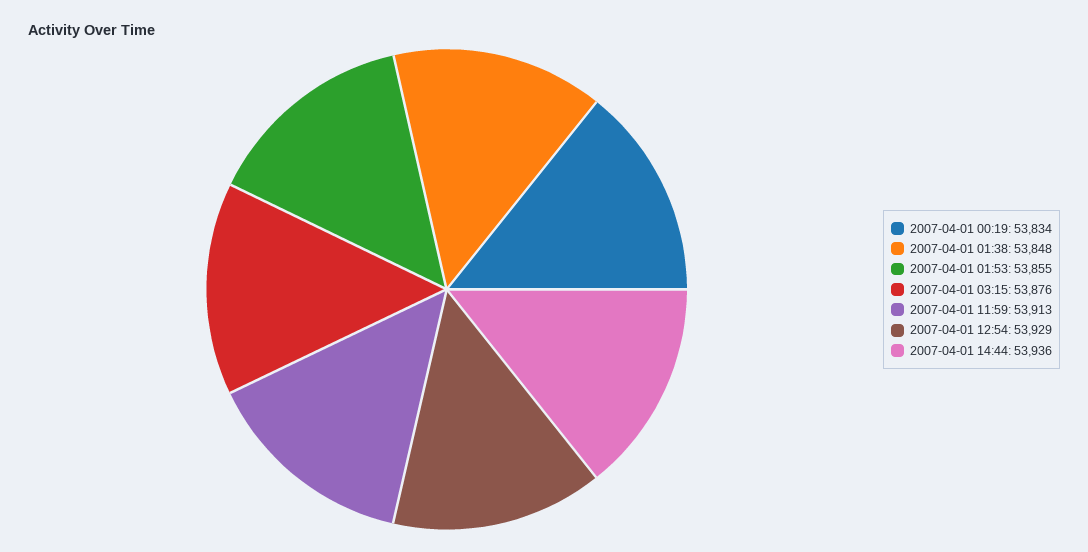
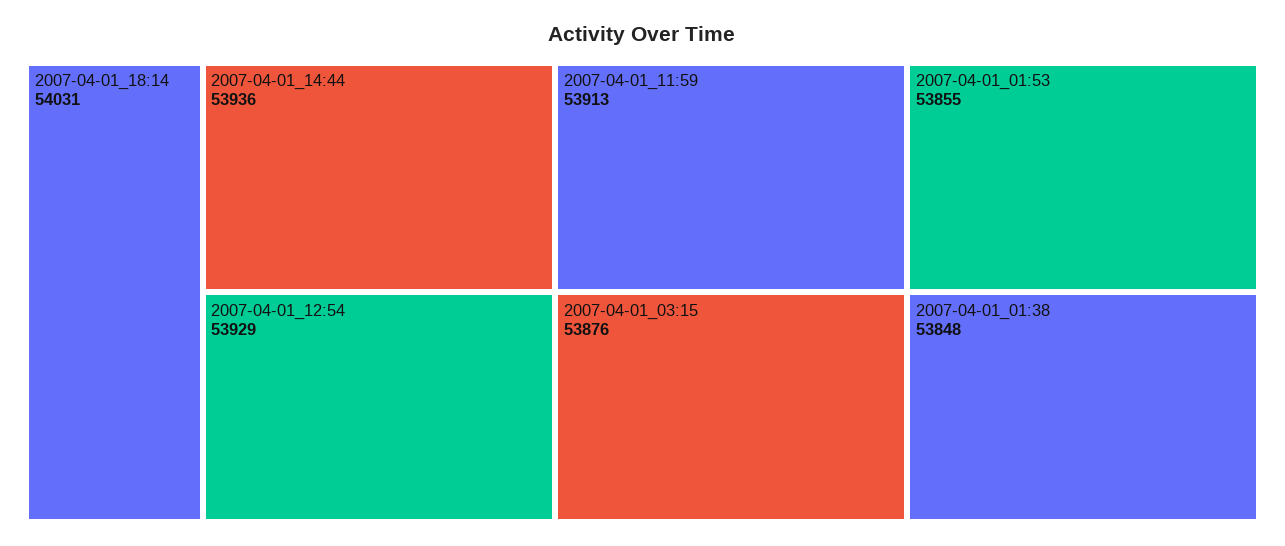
2007-04-01 00:19: 53834 -> none
2007-04-01_18:14: none -> 54031

